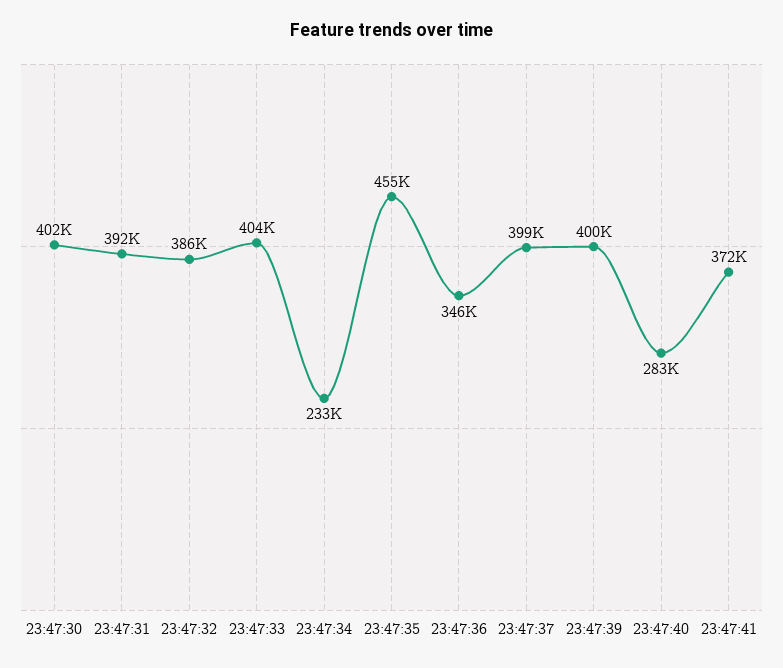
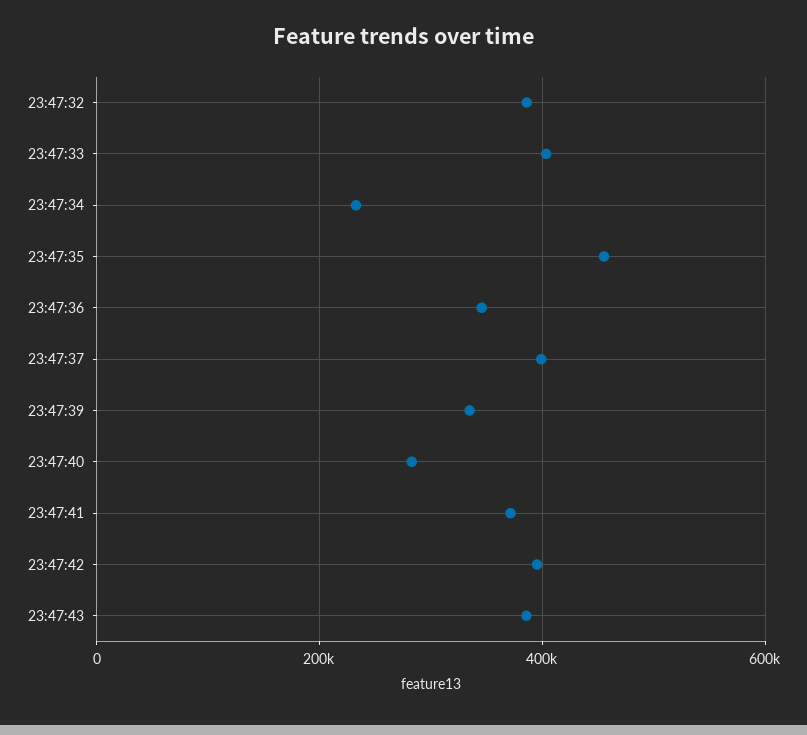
23:47:30: 402000 -> none
23:47:31: 392000 -> none
23:47:39: 400000 -> 340000
23:47:42: none -> 400000
23:47:43: none -> 380000

